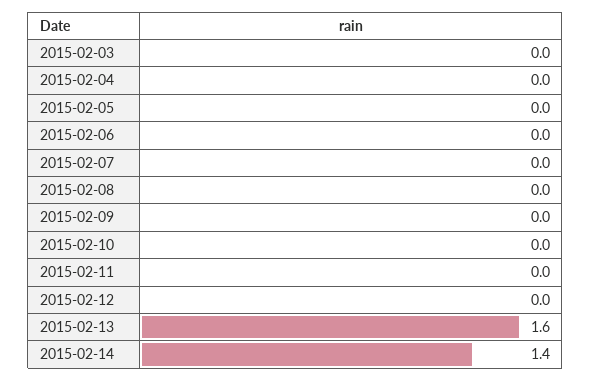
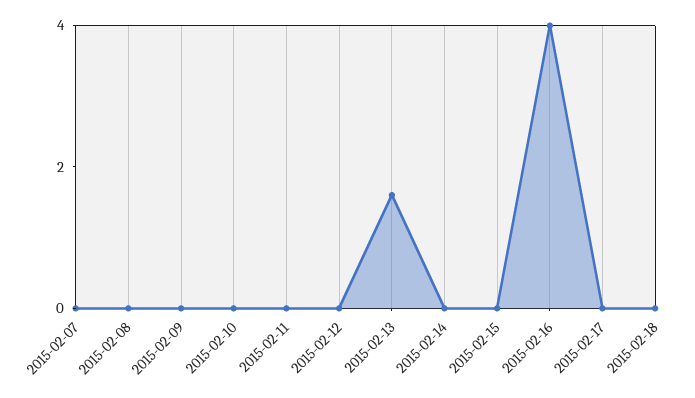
2015-02-03: 0 -> none
2015-02-04: 0 -> none
2015-02-05: 0 -> none
2015-02-06: 0 -> none
2015-02-14: 1.4 -> 0
2015-02-15: none -> 0
2015-02-16: none -> 4
2015-02-17: none -> 0
2015-02-18: none -> 0

